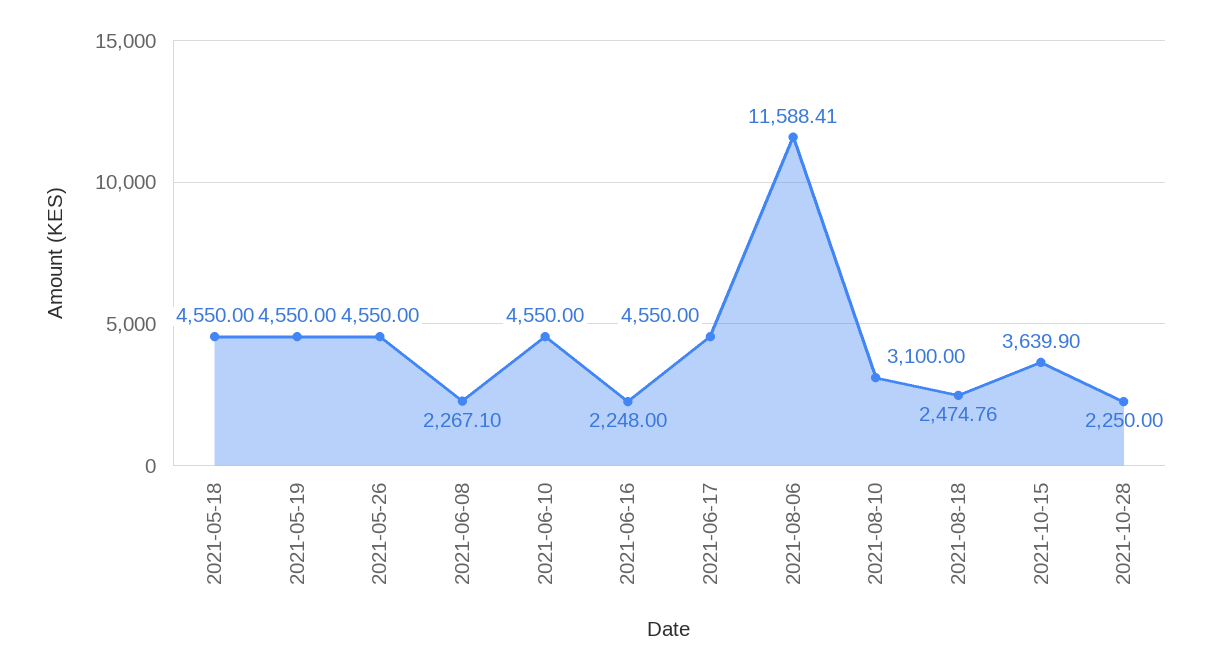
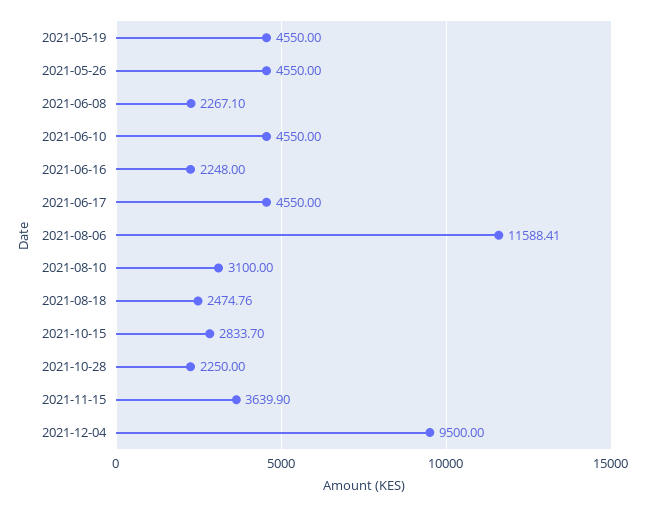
2021-05-18: 4550 -> none
2021-10-15: 3639.9 -> 2833.7
2021-11-15: none -> 3639.9
2021-12-04: none -> 9500

